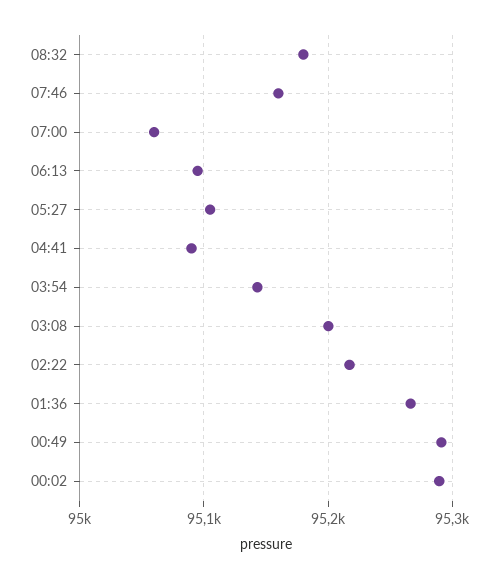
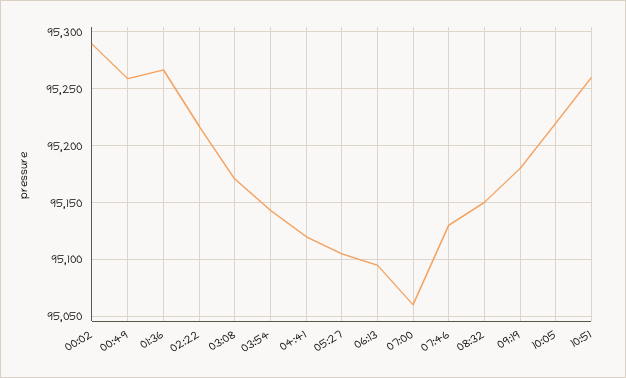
08:32: 95180 -> 95150
07:46: 95160 -> 95130
04:41: 95090 -> 95120
03:08: 95200 -> 95170
00:49: 95290 -> 95260
09:19: none -> 95180
10:05: none -> 95220
10:51: none -> 95260

